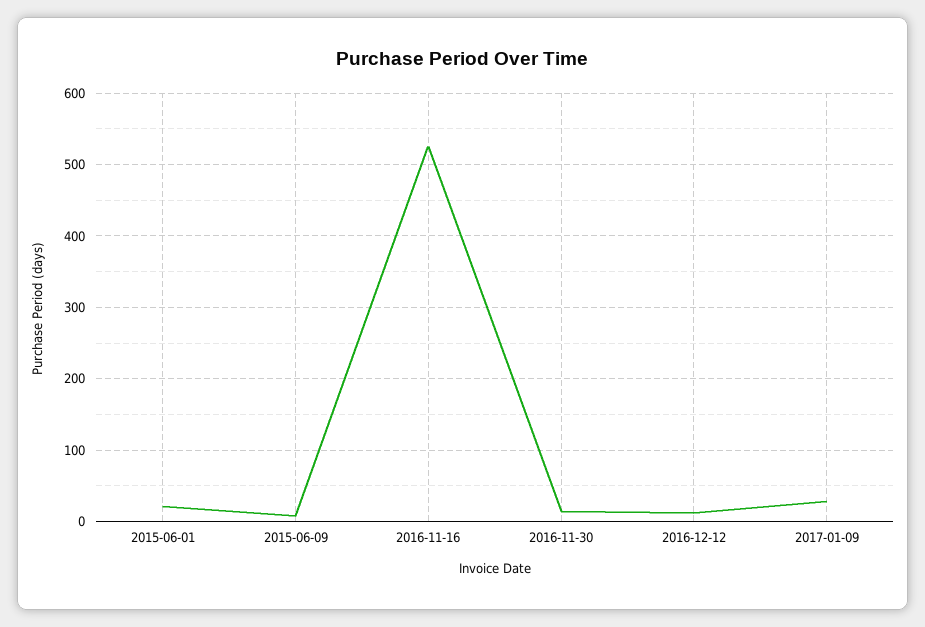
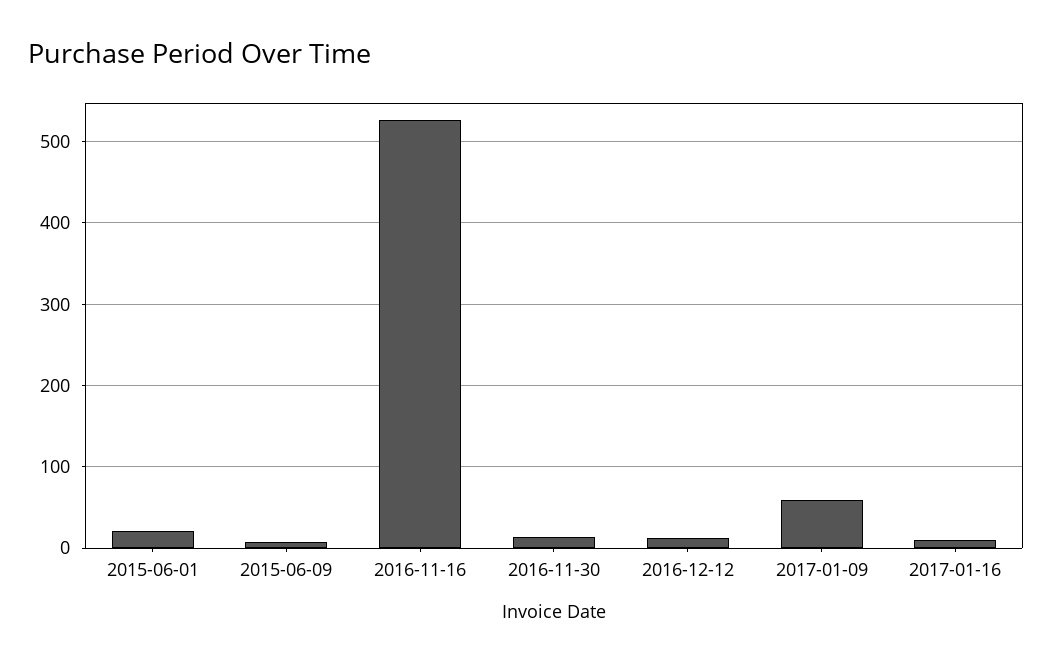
2017-01-09: 30 -> 60
2017-01-16: none -> 10

